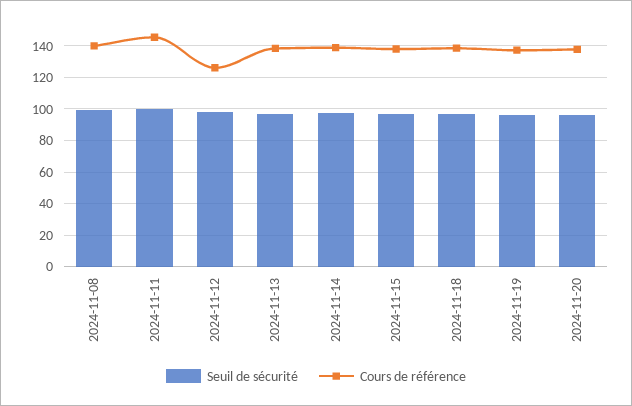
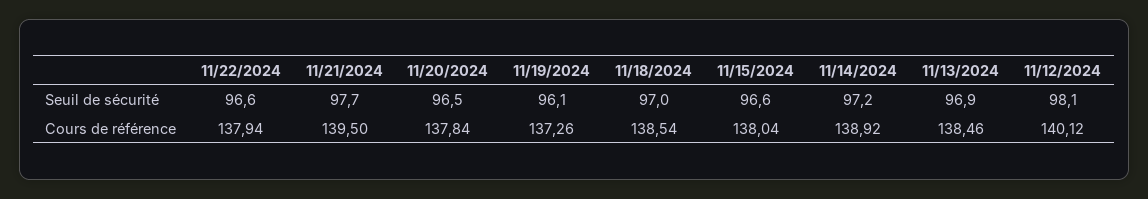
Seuil de sécurité, 2024-11-08: 100 -> none
Cours de référence, 2024-11-08: 140 -> none
Seuil de sécurité, 2024-11-11: 100 -> none
Cours de référence, 2024-11-11: 145 -> none
Cours de référence, 2024-11-12: 125 -> 140.12
Seuil de sécurité, 11/22/2024: none -> 96.6
Seuil de sécurité, 11/21/2024: none -> 97.7
Cours de référence, 11/22/2024: none -> 137.94
Cours de référence, 11/21/2024: none -> 139.5

